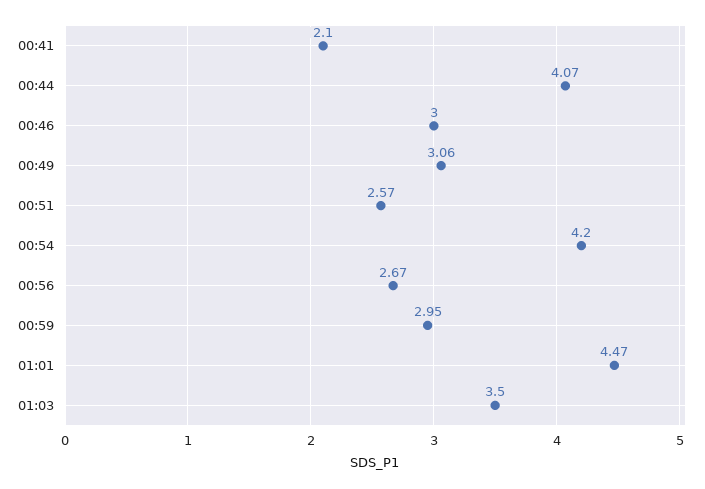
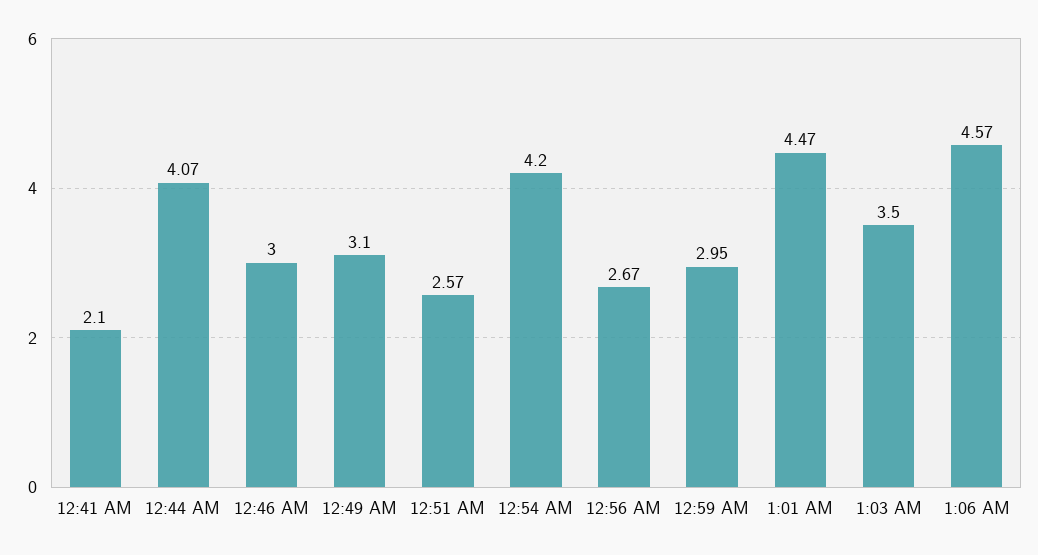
00:49: 3.06 -> 3.1
1:06 AM: none -> 4.57

